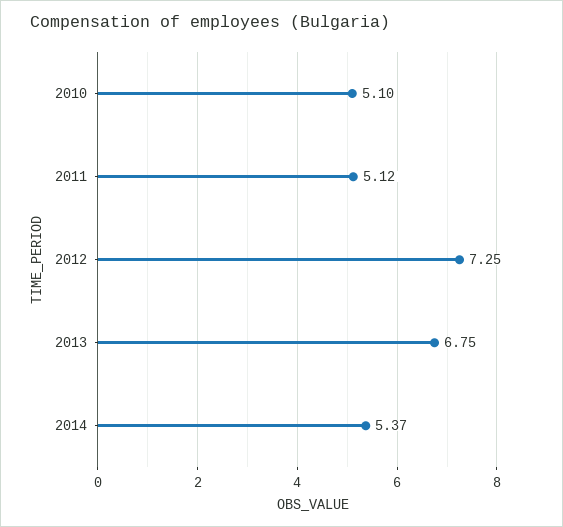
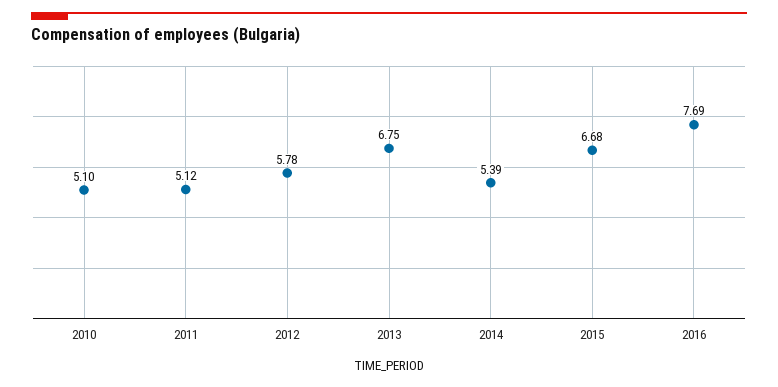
2012: 7.25 -> 5.78
2014: 5.37 -> 5.39
2015: none -> 6.68
2016: none -> 7.69

